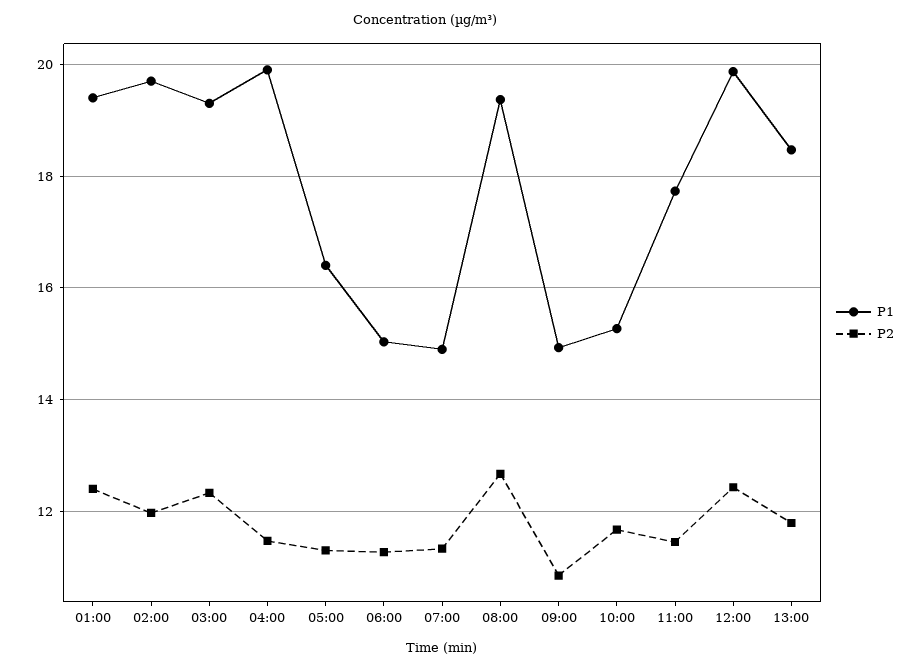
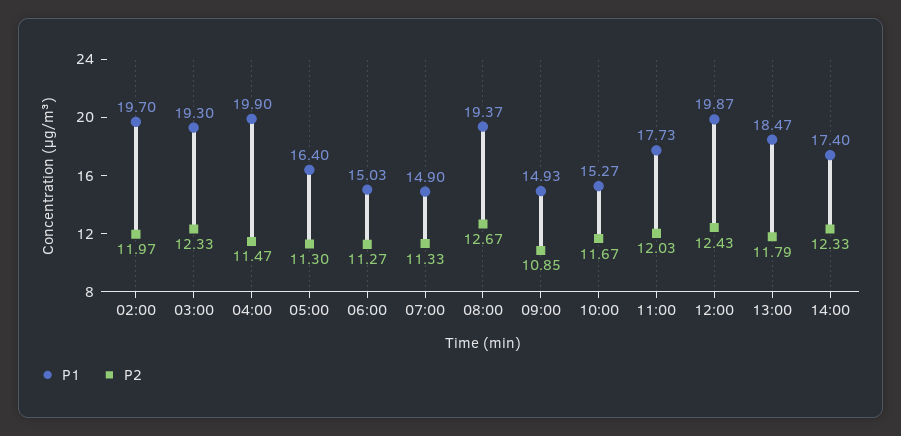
P1, 01:00: 19.4 -> none
P2, 01:00: 12.4 -> none
P2, 11:00: 11.4 -> 12.03
P1, 14:00: none -> 17.4
P2, 14:00: none -> 12.33

